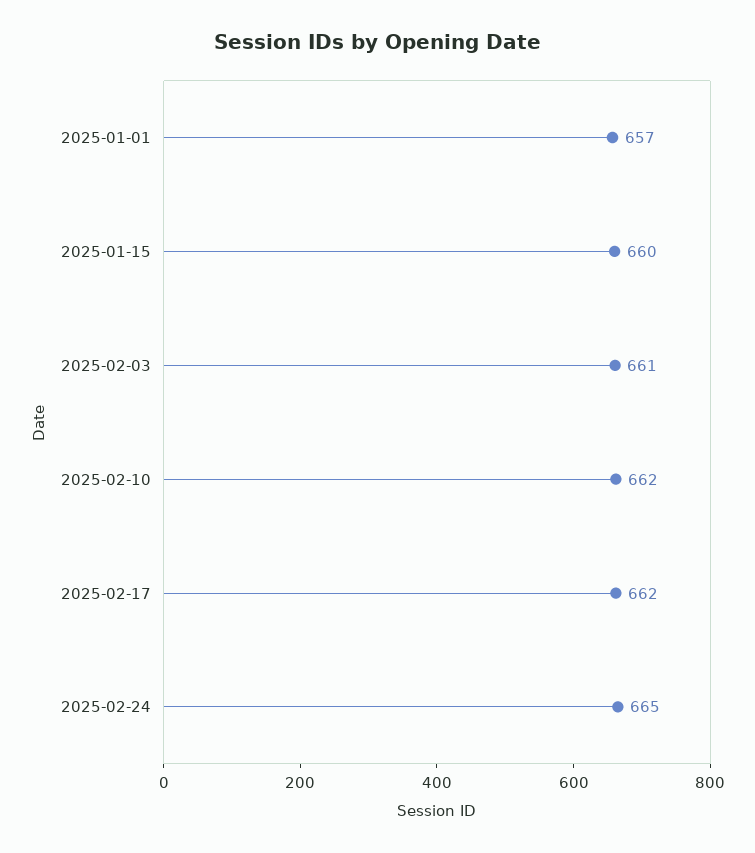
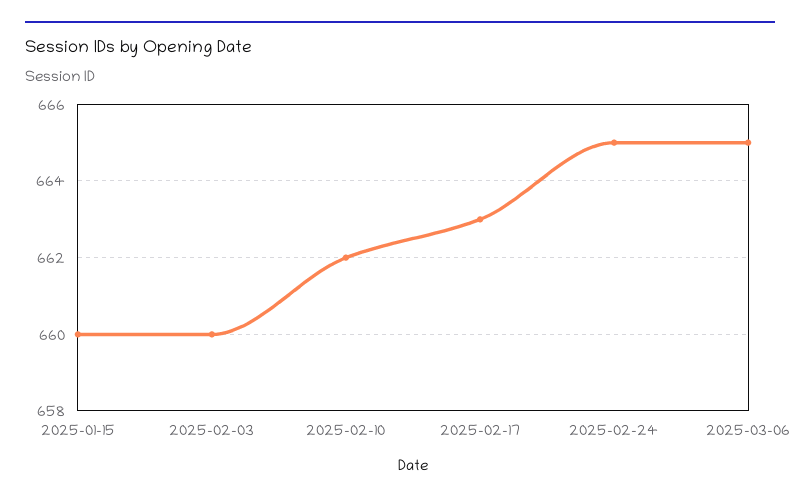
2025-01-01: 657 -> none
2025-02-03: 661 -> 660
2025-02-17: 662 -> 663
2025-03-06: none -> 665

